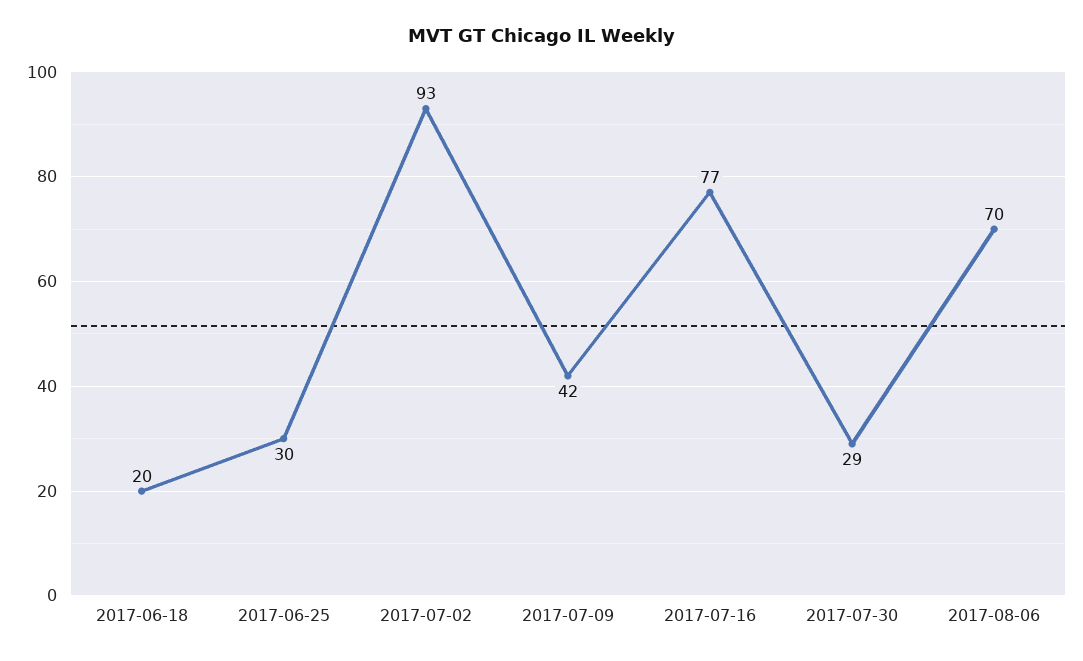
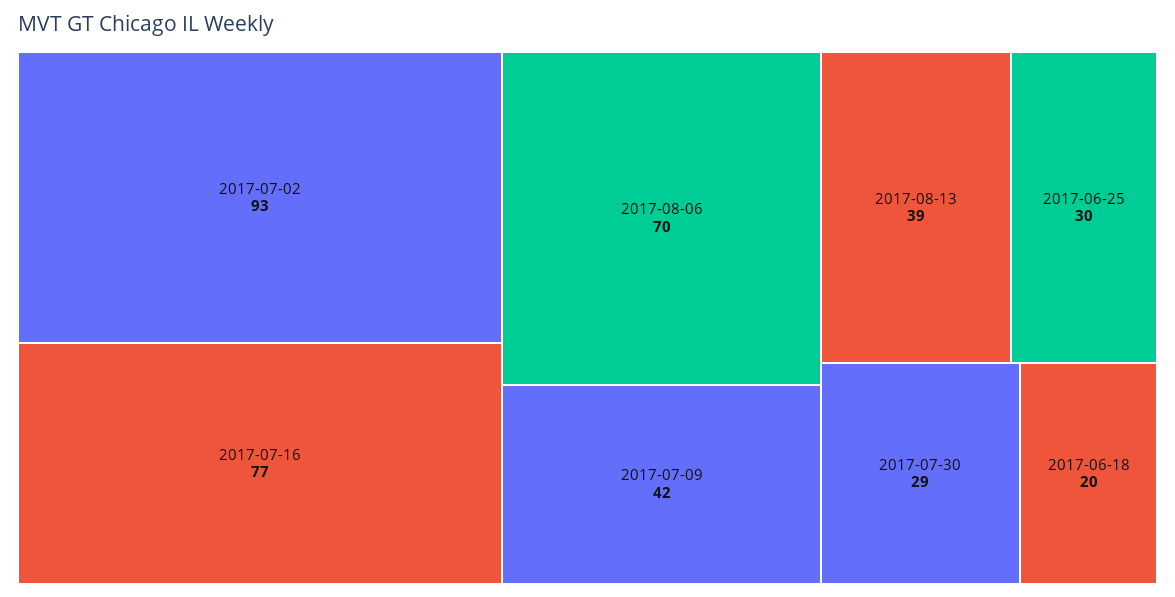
2017-08-13: none -> 39

